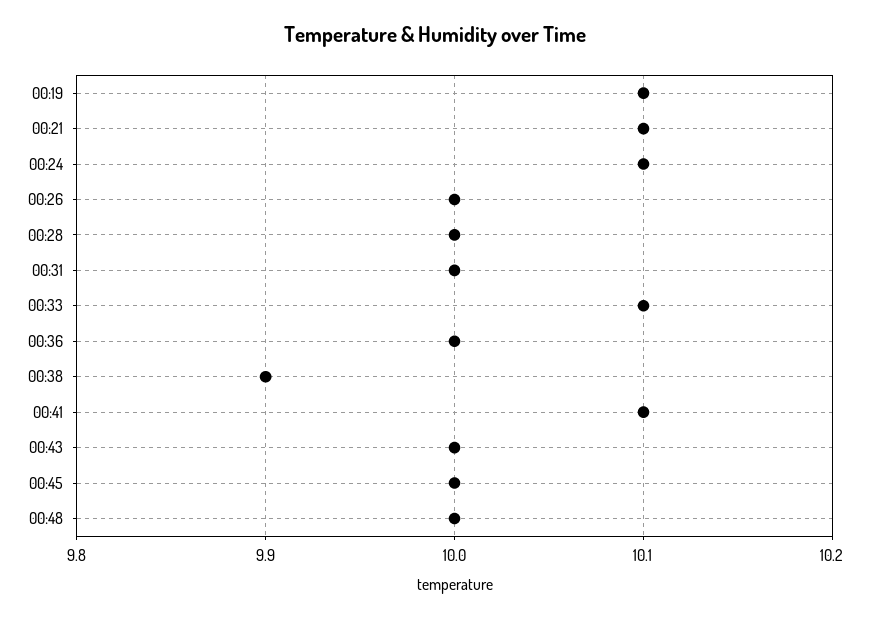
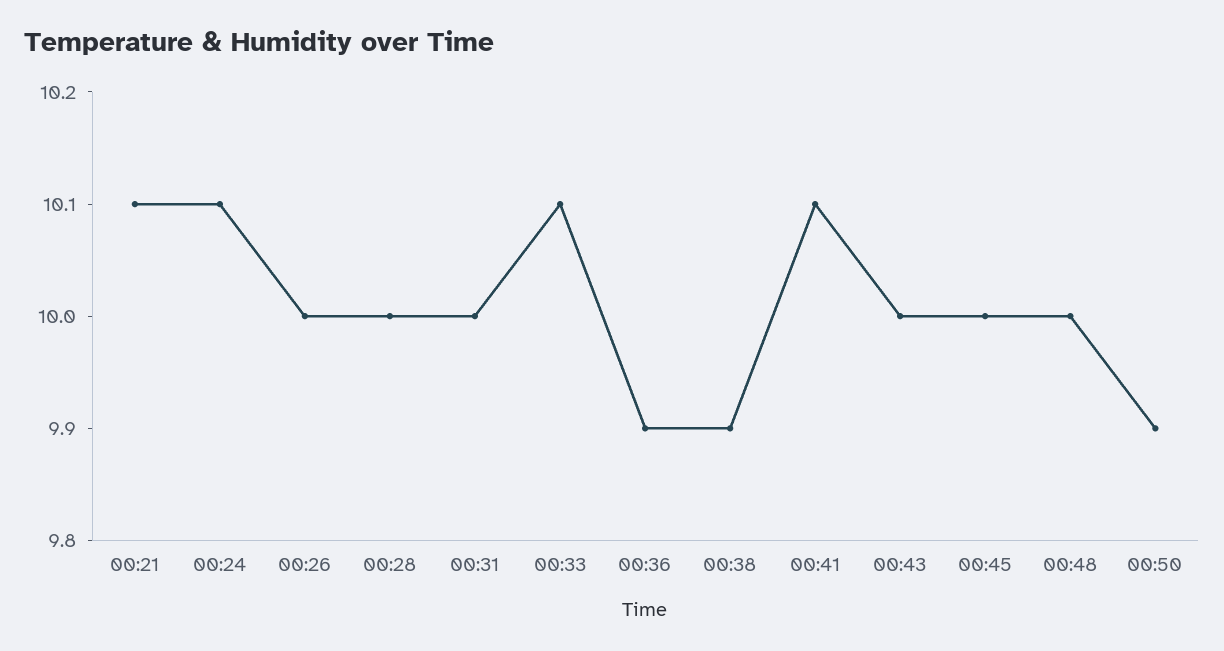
00:19: 10.1 -> none
00:36: 10 -> 9.9
00:50: none -> 9.9

